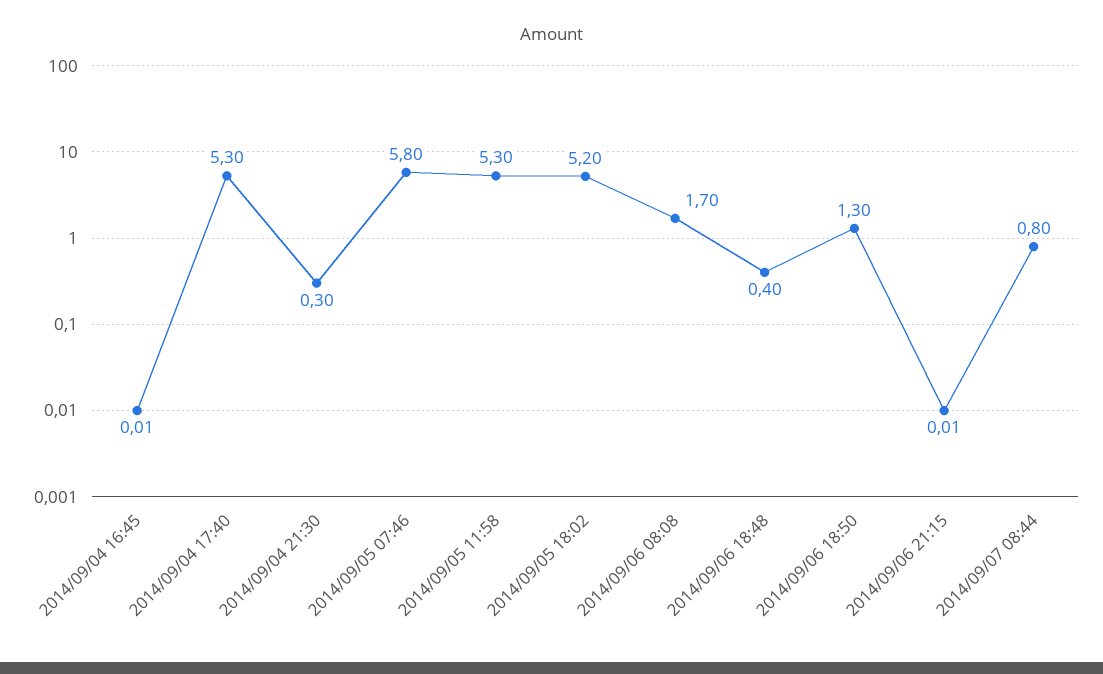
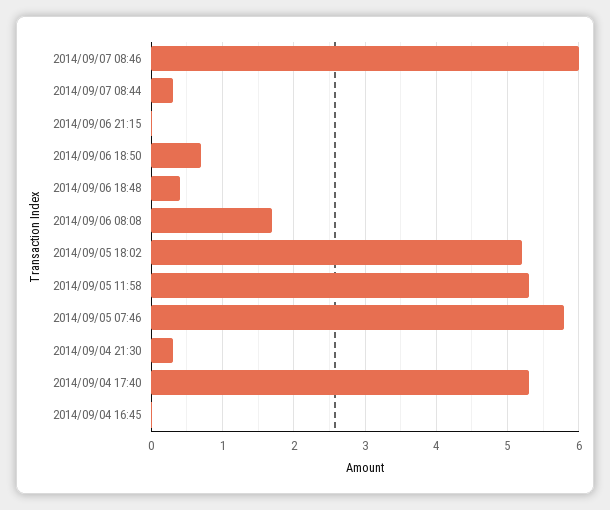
2014/09/06 18:50: 1.3 -> 0.7
2014/09/07 08:44: 0.8 -> 0.3
2014/09/07 08:46: none -> 6

